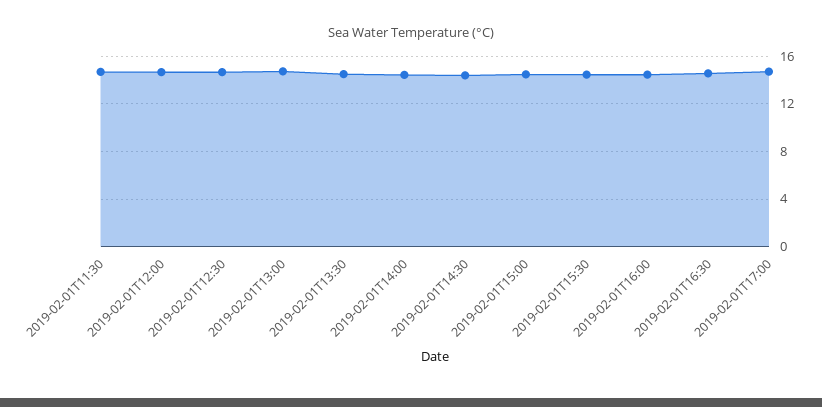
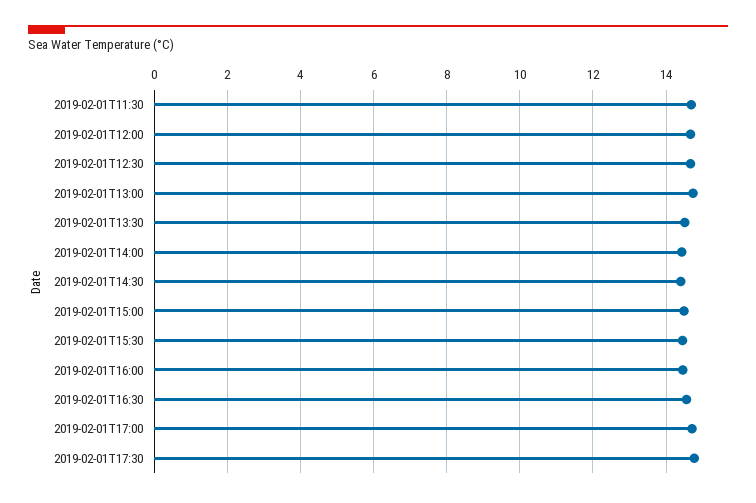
2019-02-01T17:30: none -> 14.8

